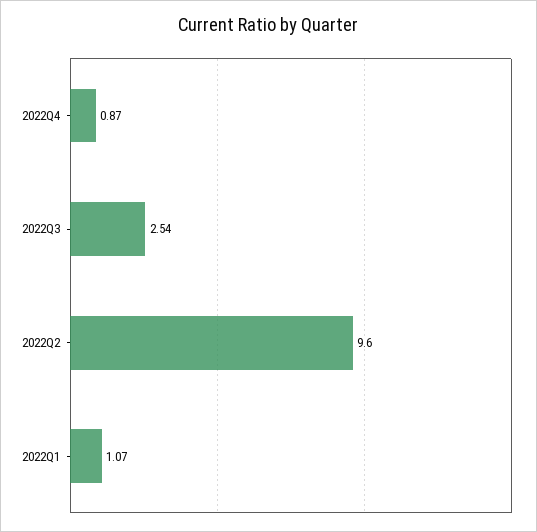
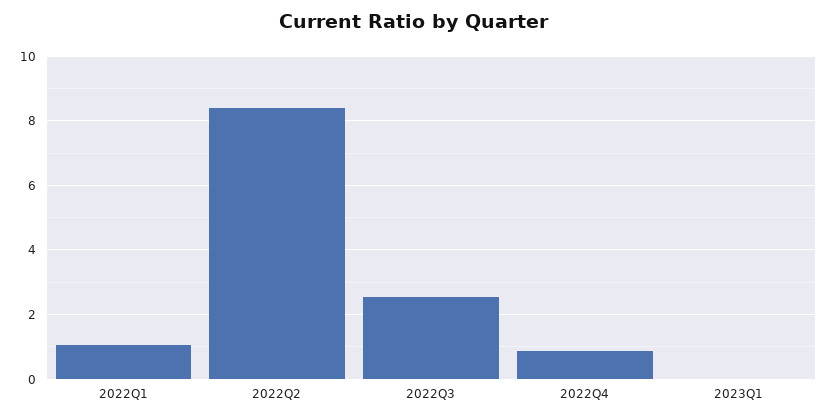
2022Q2: 9.6 -> 8.4
2023Q1: none -> 0

